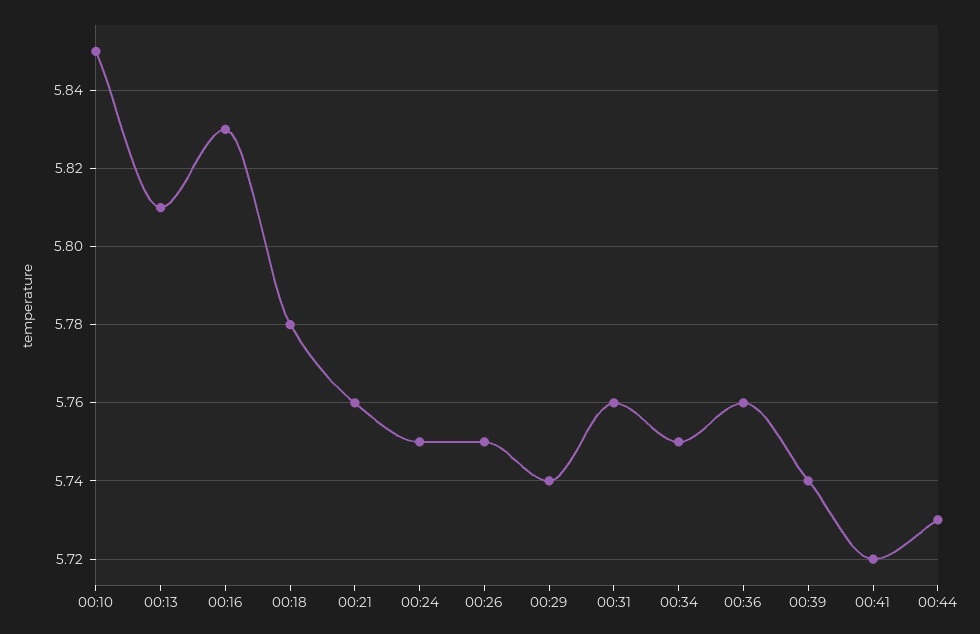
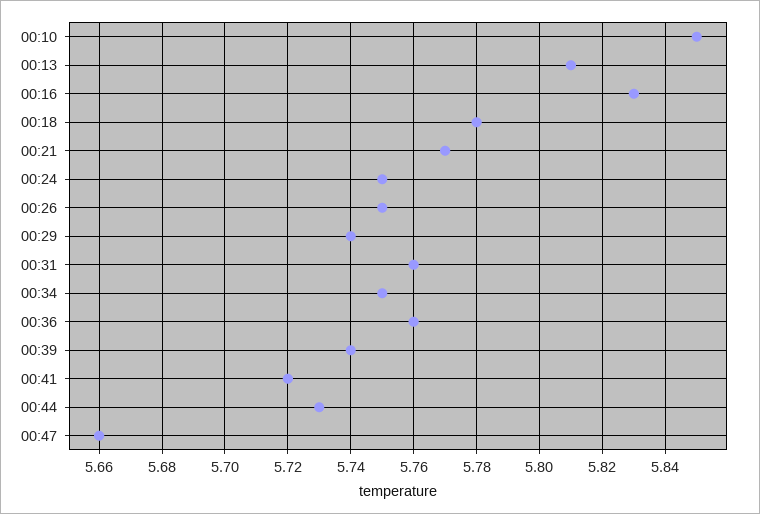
00:21: 5.76 -> 5.77
00:47: none -> 5.66

